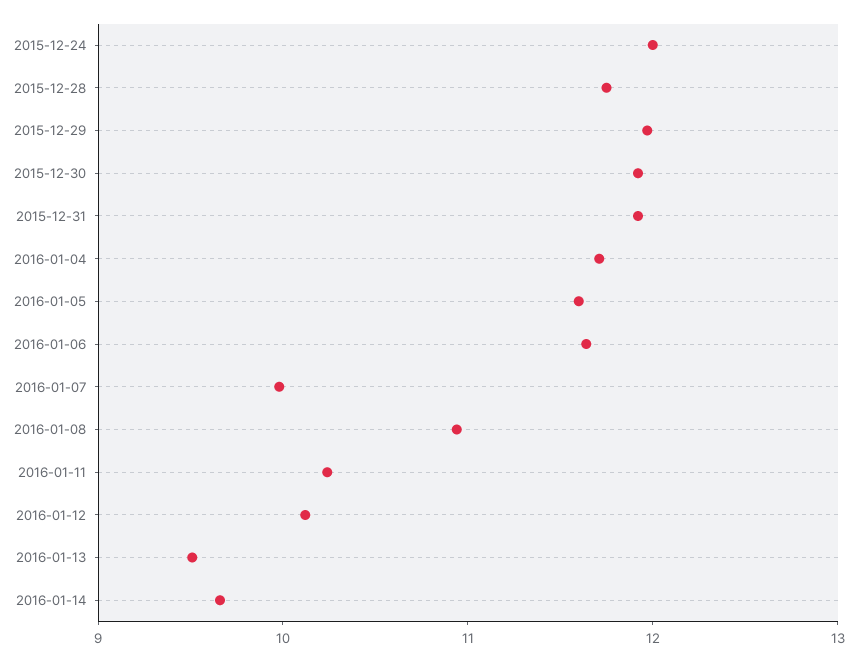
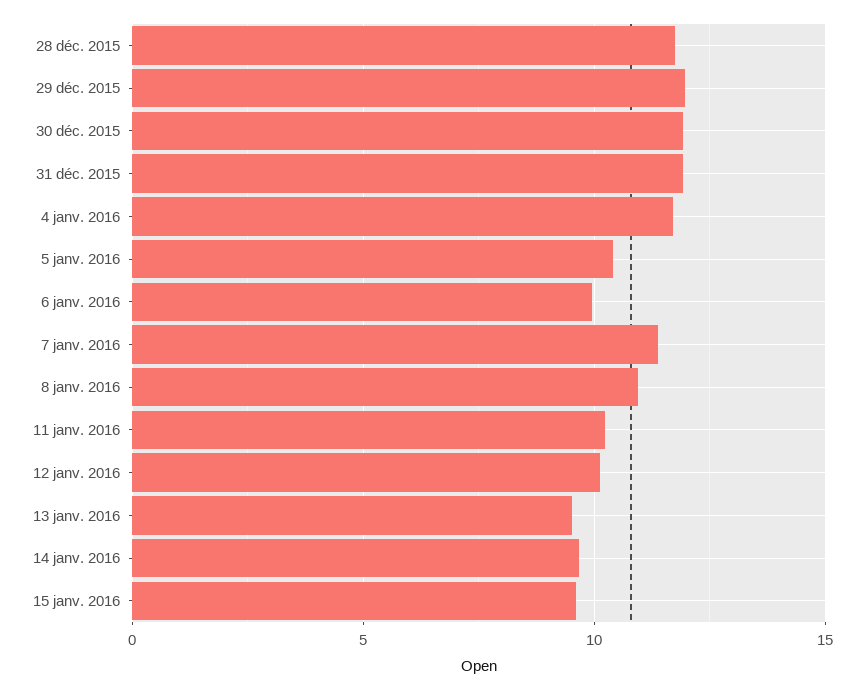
2015-12-24: 12 -> none
2016-01-05: 11.6 -> 10.5
2016-01-06: 11.6 -> 10
2016-01-07: 10 -> 11.5
15 janv. 2016: none -> 9.5

